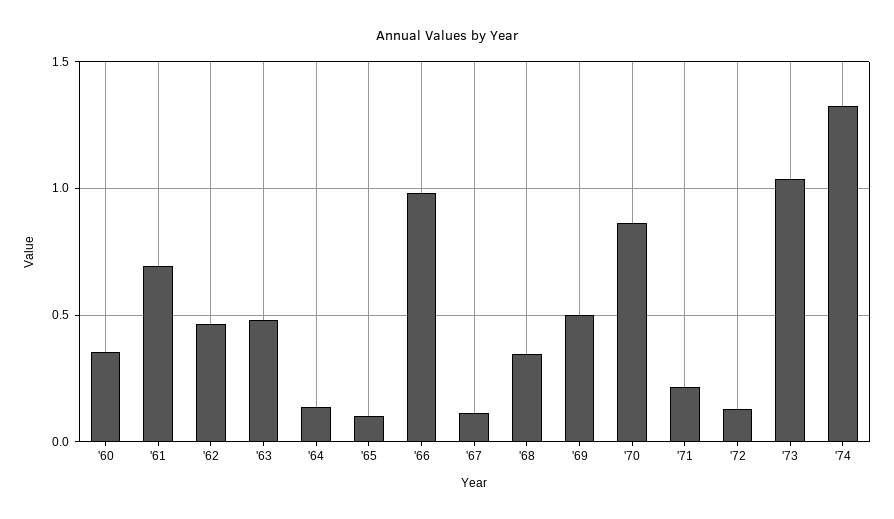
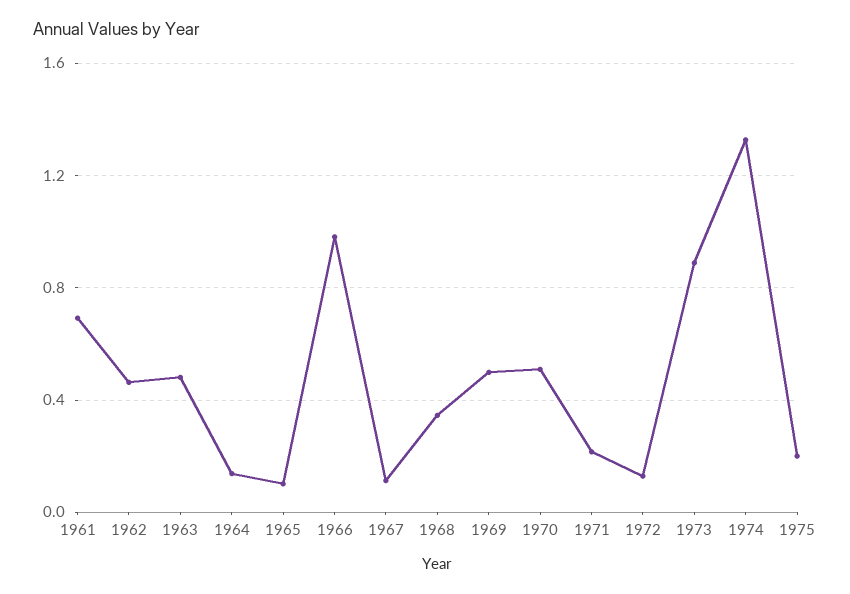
'60: 0.35 -> none
'70: 0.85 -> 0.5
'73: 1.05 -> 0.9
1975: none -> 0.2

